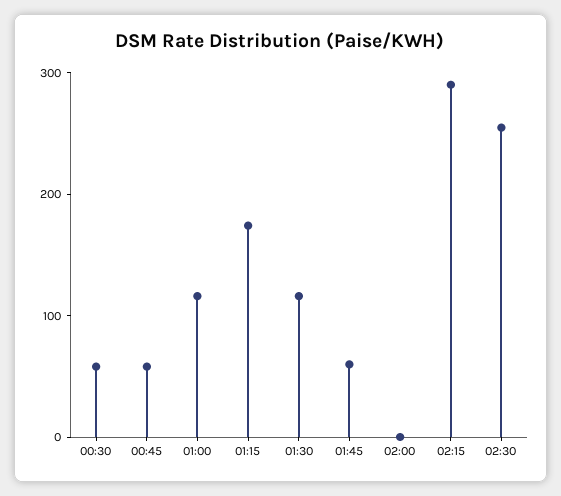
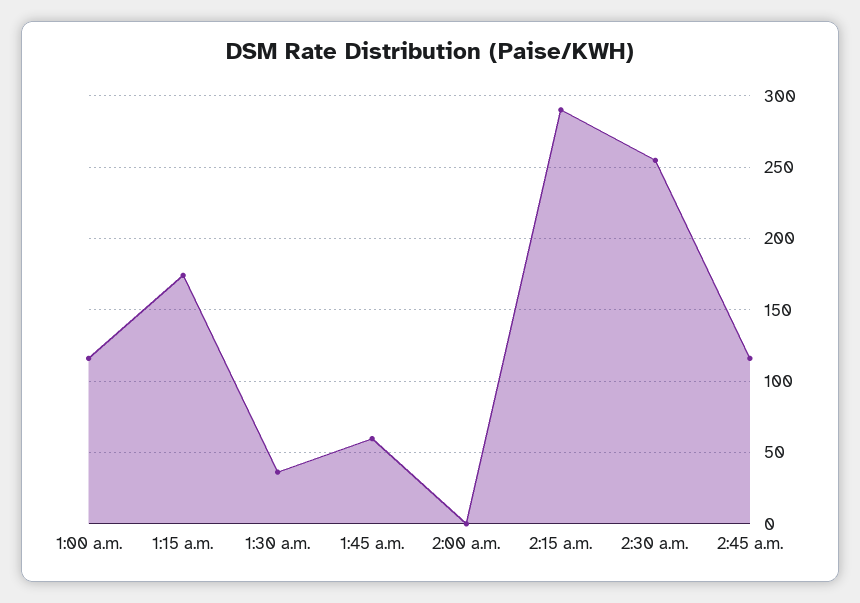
00:30: 60 -> none
00:45: 60 -> none
01:30: 120 -> 35
2:45 a.m.: none -> 115

